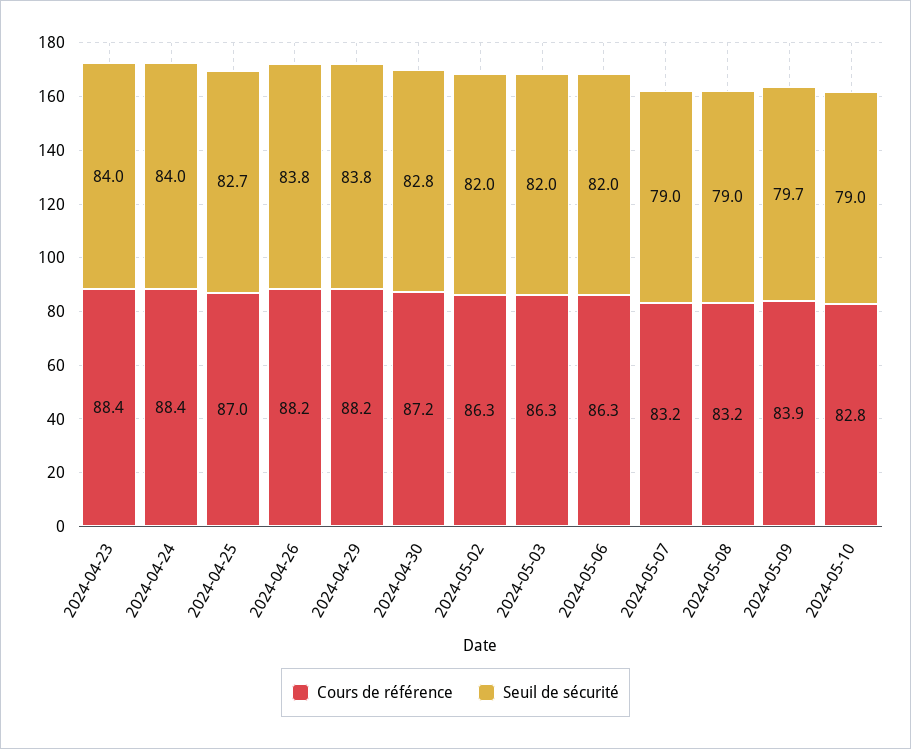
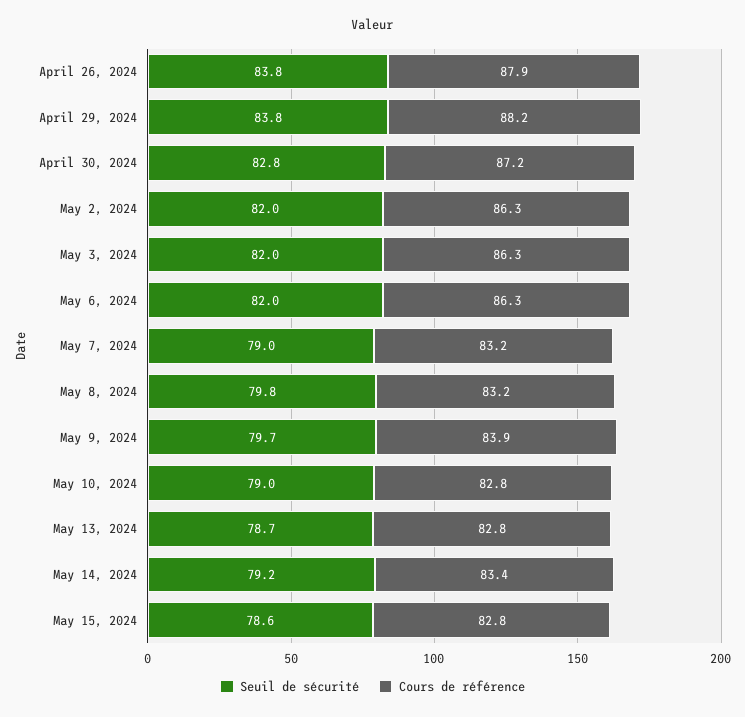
Cours de référence, 2024-04-23: 88.4 -> none
Seuil de sécurité, 2024-04-23: 84 -> none
Cours de référence, 2024-04-24: 88.4 -> none
Seuil de sécurité, 2024-04-24: 84 -> none
Cours de référence, 2024-04-25: 87 -> none
Seuil de sécurité, 2024-04-25: 82.7 -> none
Cours de référence, 2024-04-26: 88.2 -> 87.9
Seuil de sécurité, 2024-05-08: 79 -> 79.8
Seuil de sécurité, May 13, 2024: none -> 78.7
Cours de référence, May 13, 2024: none -> 82.8
Seuil de sécurité, May 14, 2024: none -> 79.2
Cours de référence, May 14, 2024: none -> 83.4
Seuil de sécurité, May 15, 2024: none -> 78.6
Cours de référence, May 15, 2024: none -> 82.8

